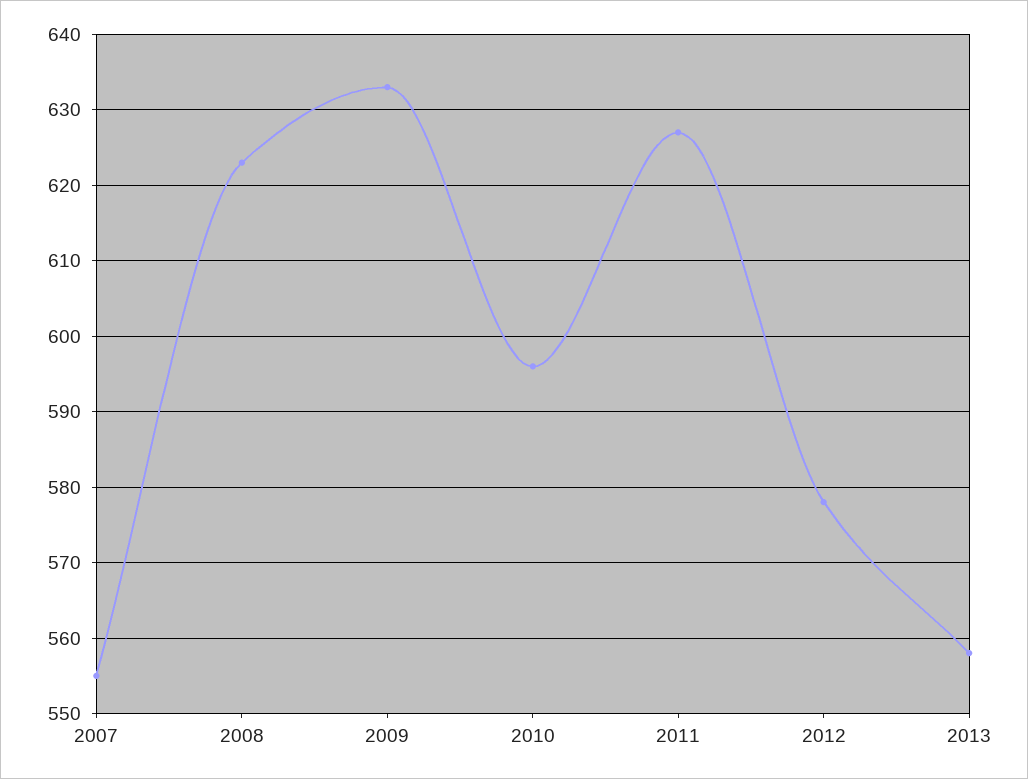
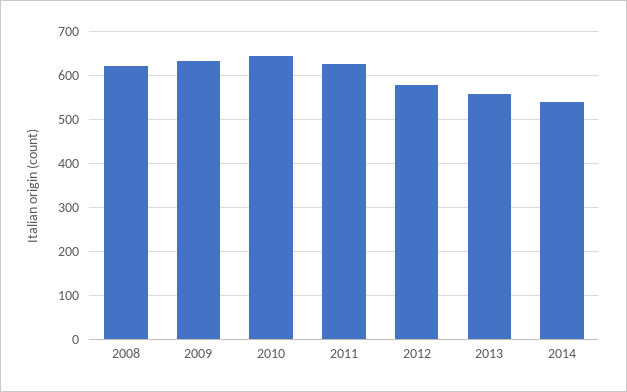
2007: 555 -> none
2010: 596 -> 640
2014: none -> 540

